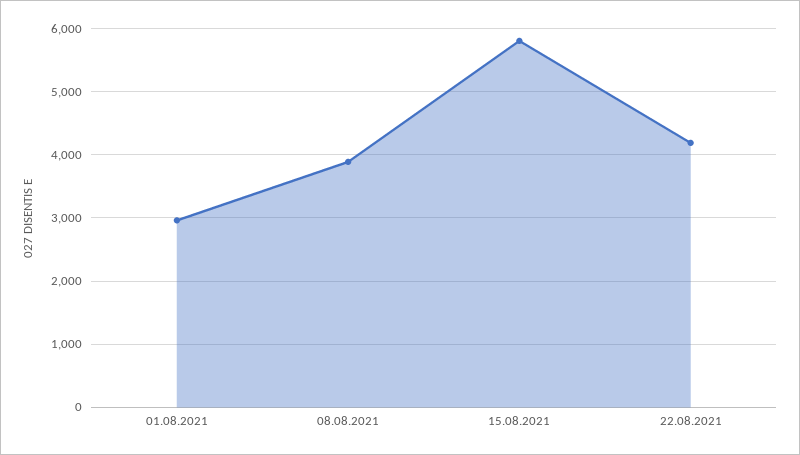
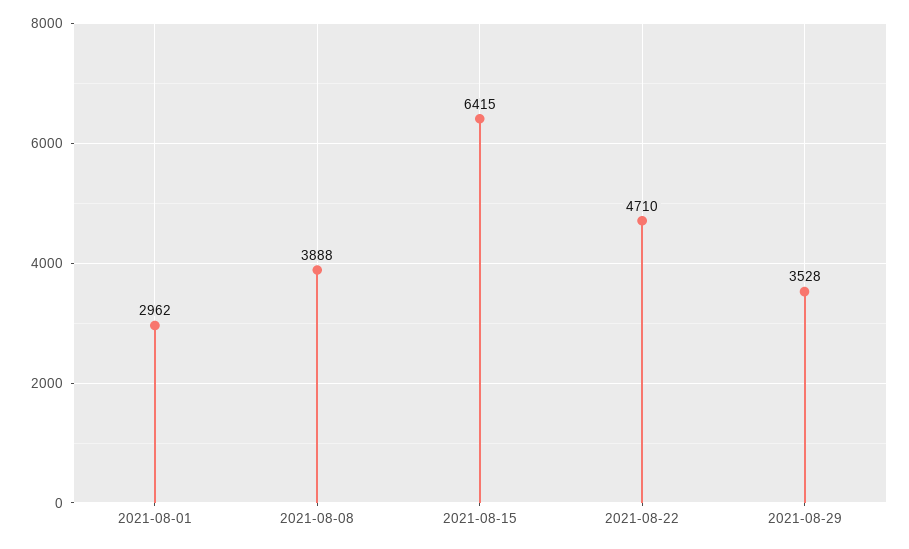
15.08.2021: 5800 -> 6415
22.08.2021: 4200 -> 4710
2021-08-29: none -> 3528

